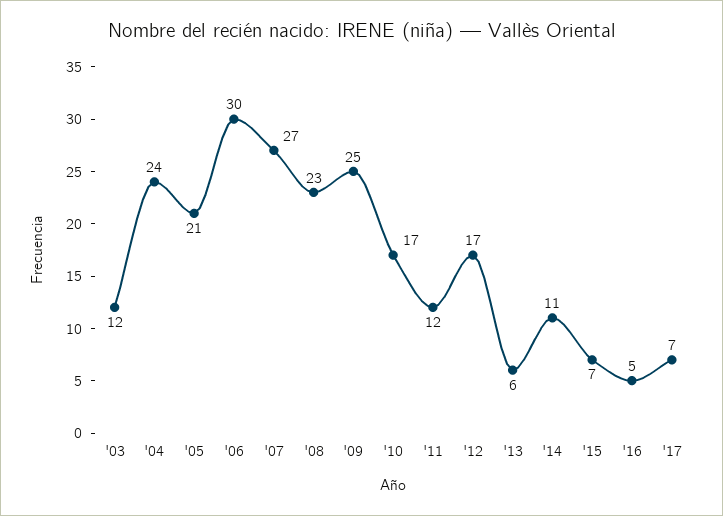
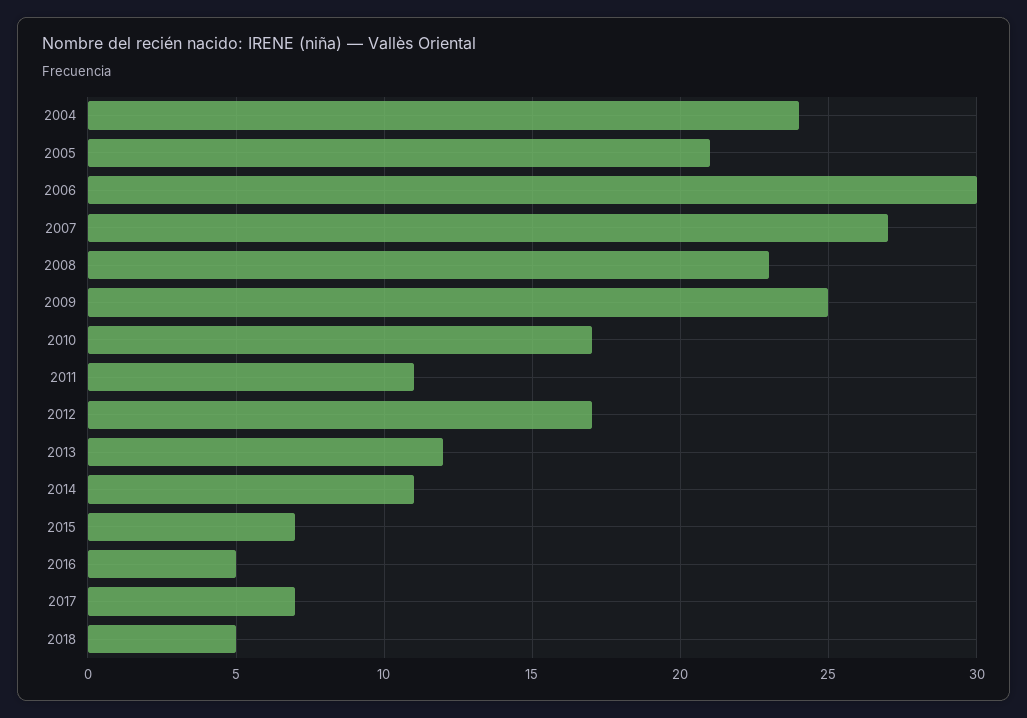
'03: 12 -> none
'11: 12 -> 11
'13: 6 -> 12
2018: none -> 5

